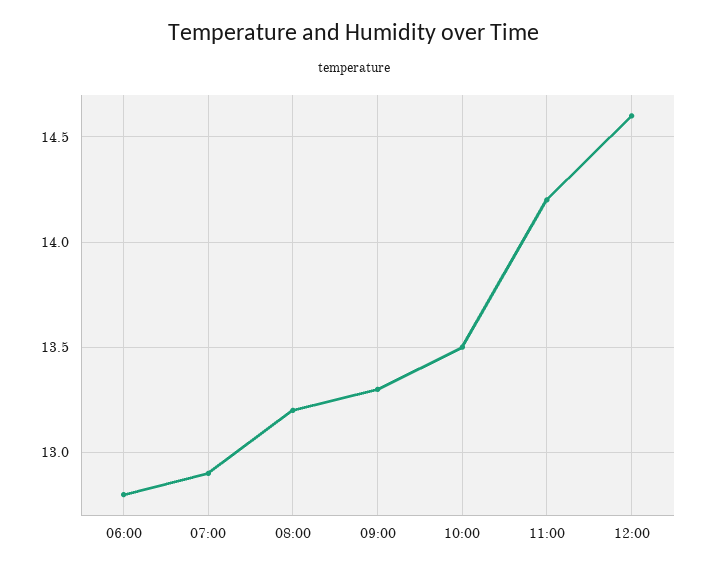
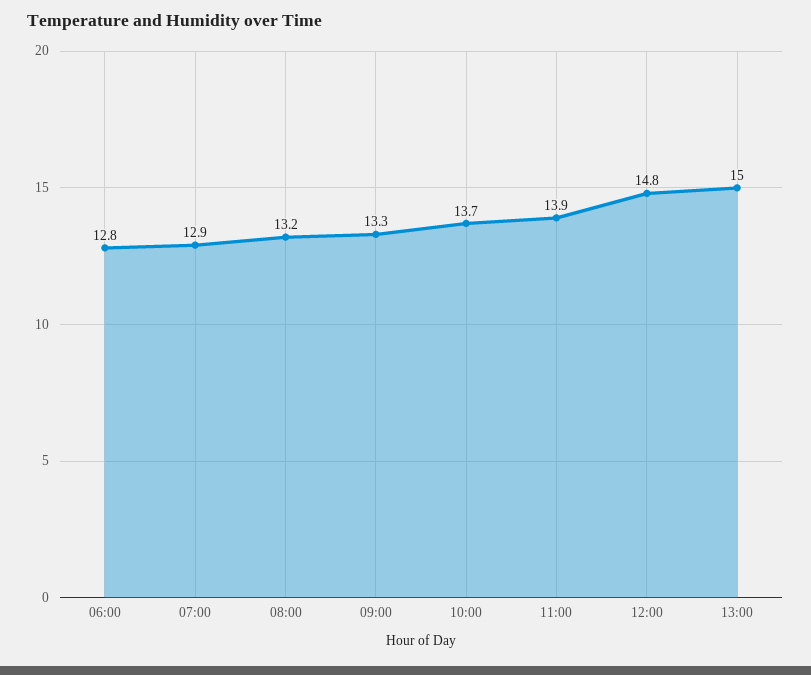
10:00: 13.5 -> 13.7
11:00: 14.2 -> 13.9
12:00: 14.6 -> 14.8
13:00: none -> 15

